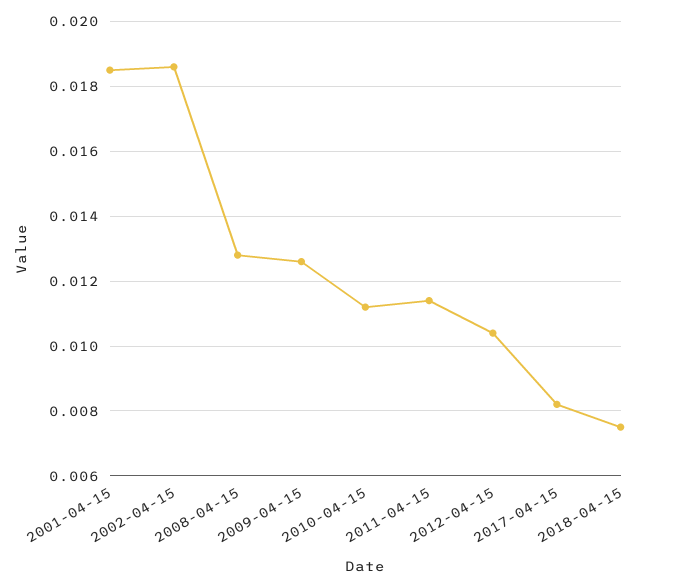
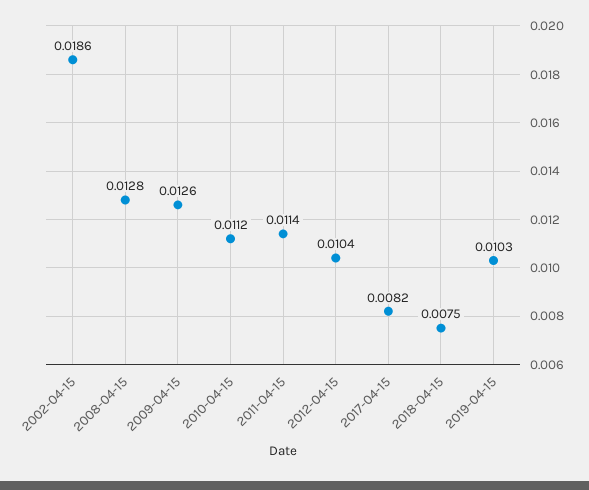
2001-04-15: 0.0185 -> none
2019-04-15: none -> 0.0103

